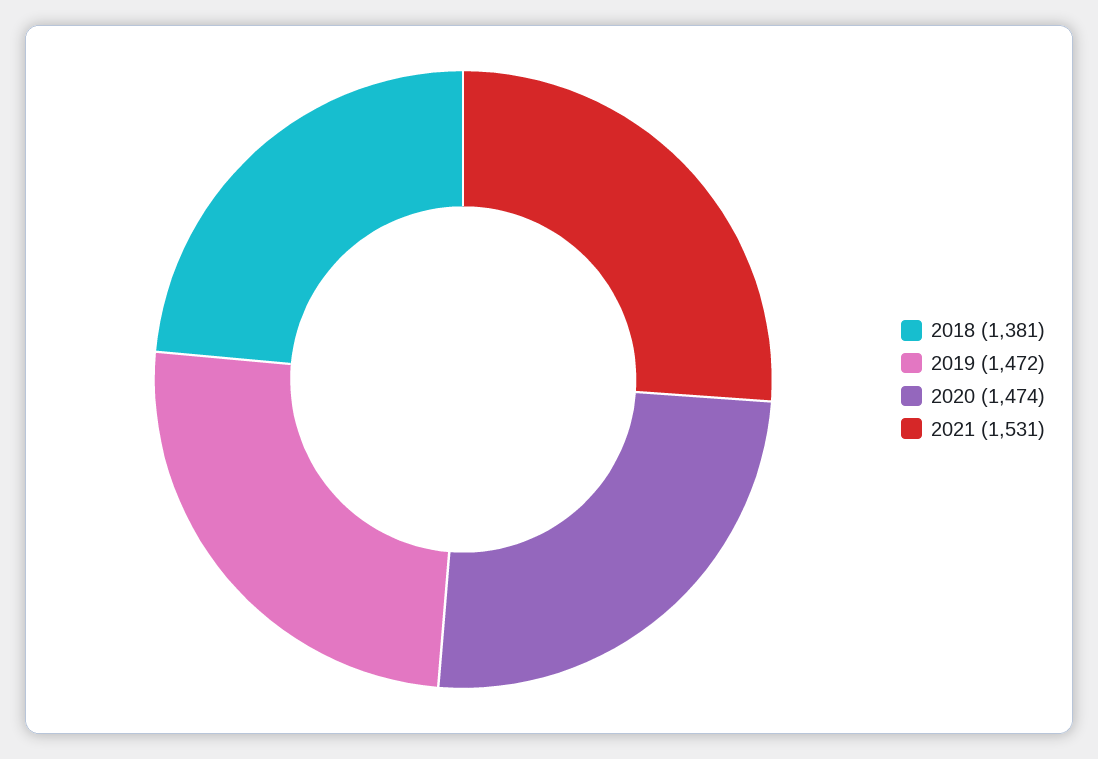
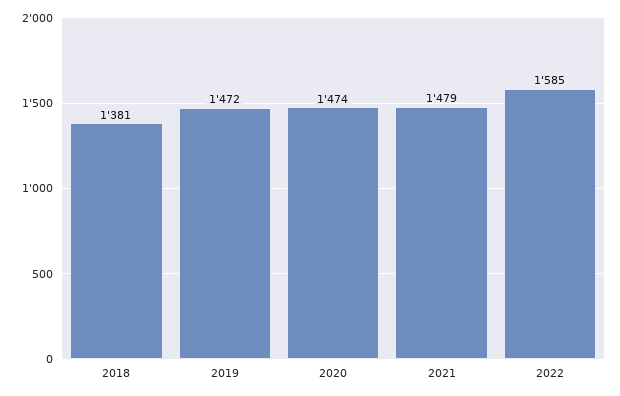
2021: 1531 -> 1479
2022: none -> 1585

